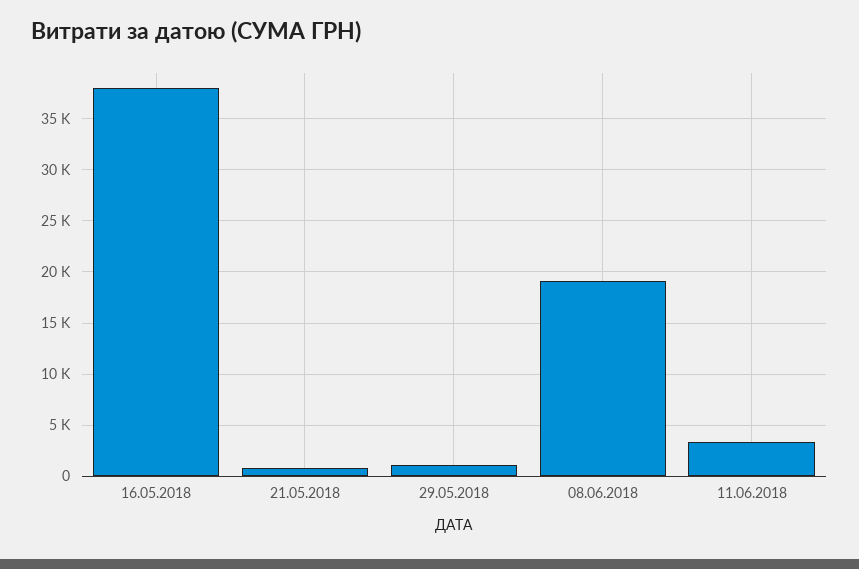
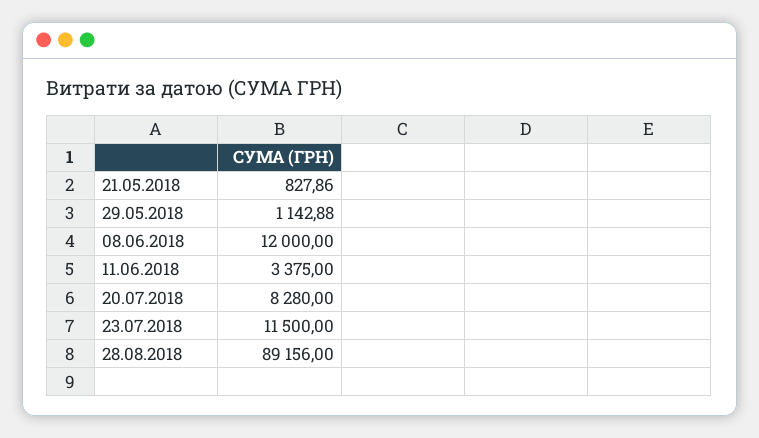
16.05.2018: 38000 -> none
08.06.2018: 19000 -> 12000
20.07.2018: none -> 8280
23.07.2018: none -> 11500
28.08.2018: none -> 89156

